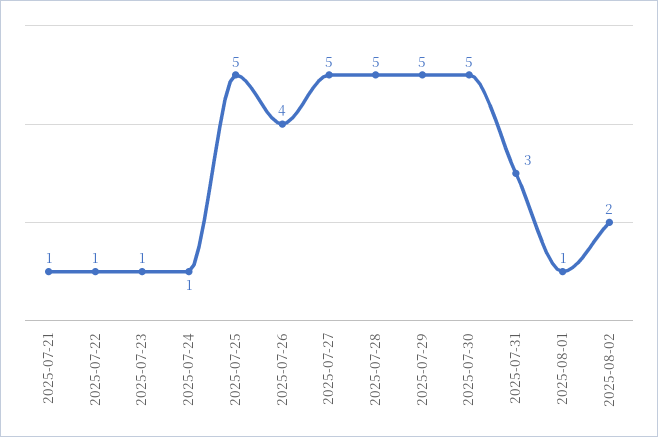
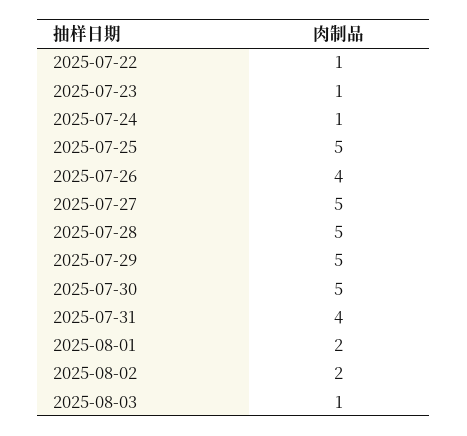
2025-07-21: 1 -> none
2025-07-31: 3 -> 4
2025-08-01: 1 -> 2
2025-08-03: none -> 1

